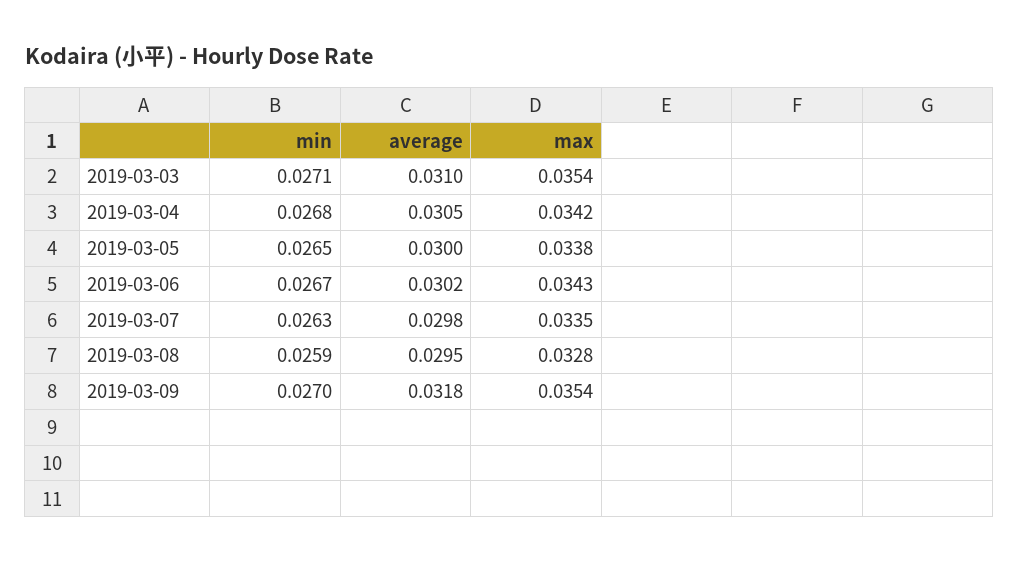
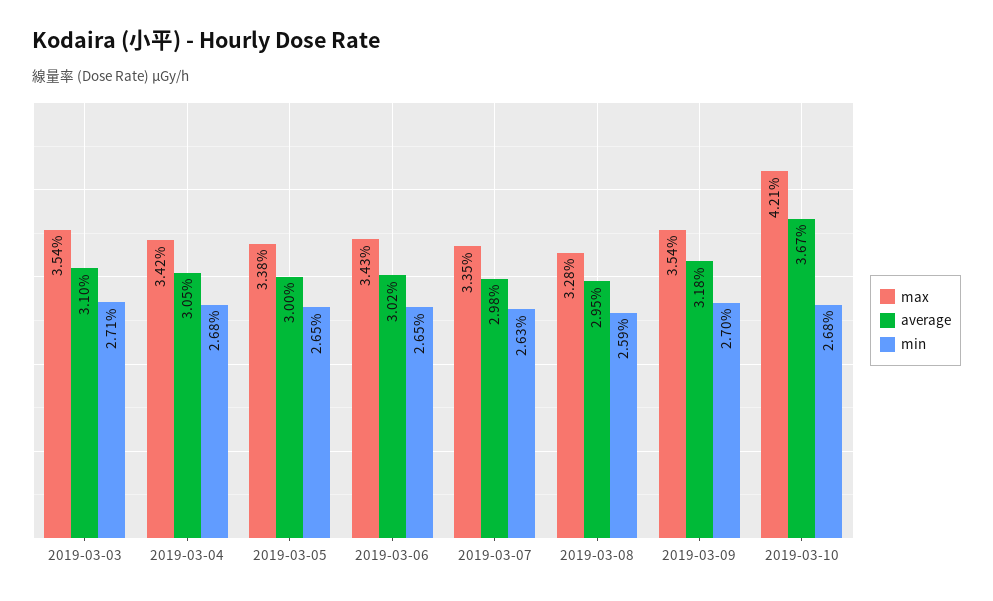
min, 2019-03-06: 0.0267 -> 0.0265
max, 2019-03-10: none -> 0.0421
average, 2019-03-10: none -> 0.0367
min, 2019-03-10: none -> 0.0268

